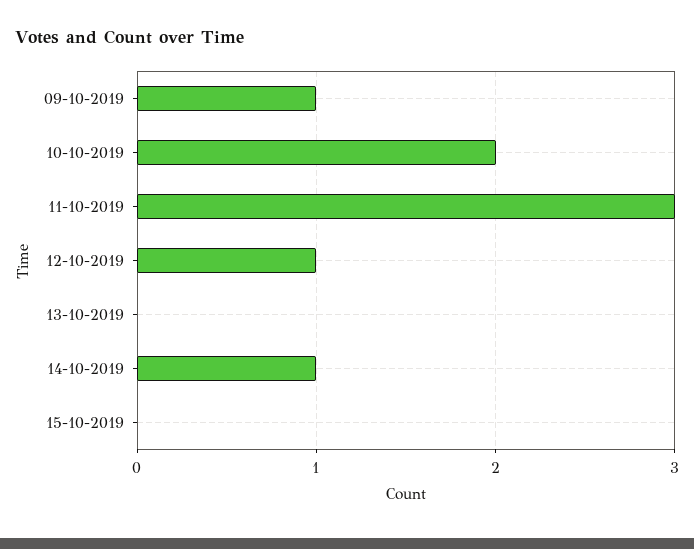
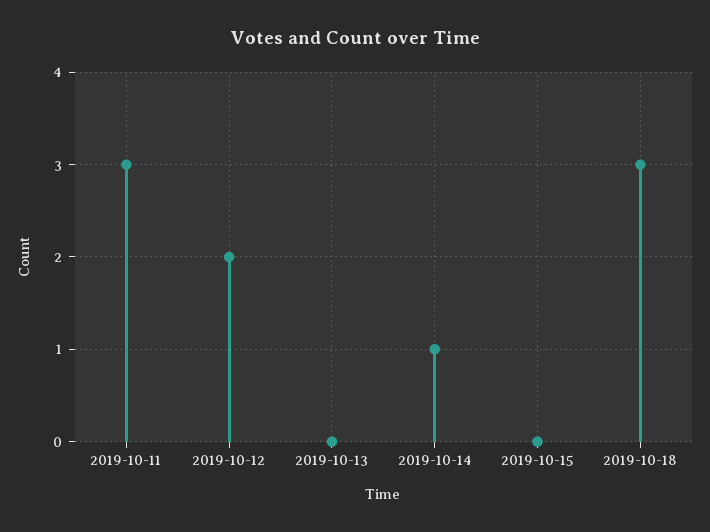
09-10-2019: 1 -> none
10-10-2019: 2 -> none
12-10-2019: 1 -> 2
2019-10-18: none -> 3

